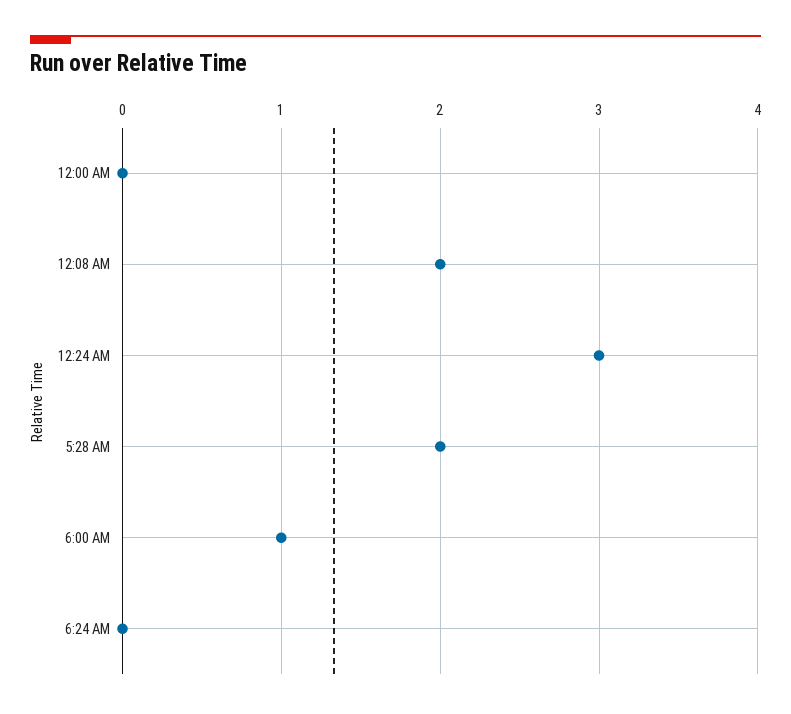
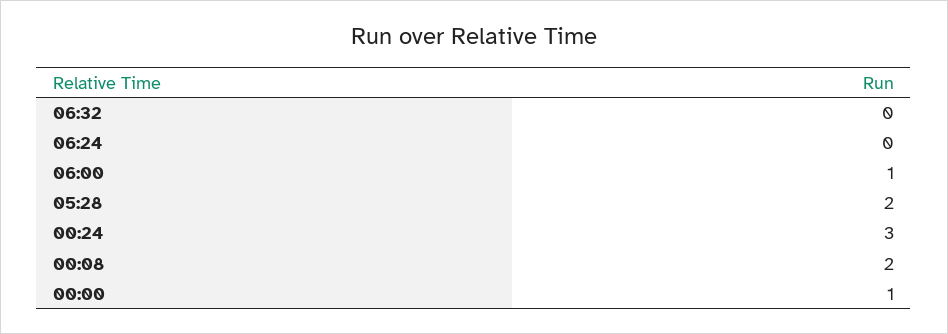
12:00 AM: 0 -> 1
06:32: none -> 0

